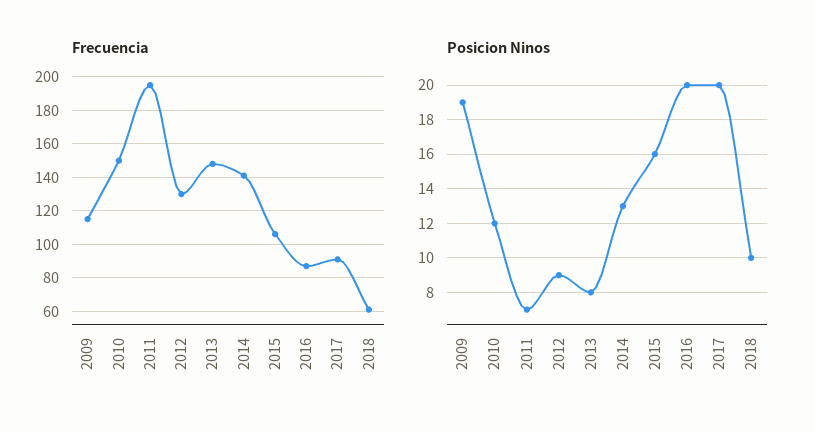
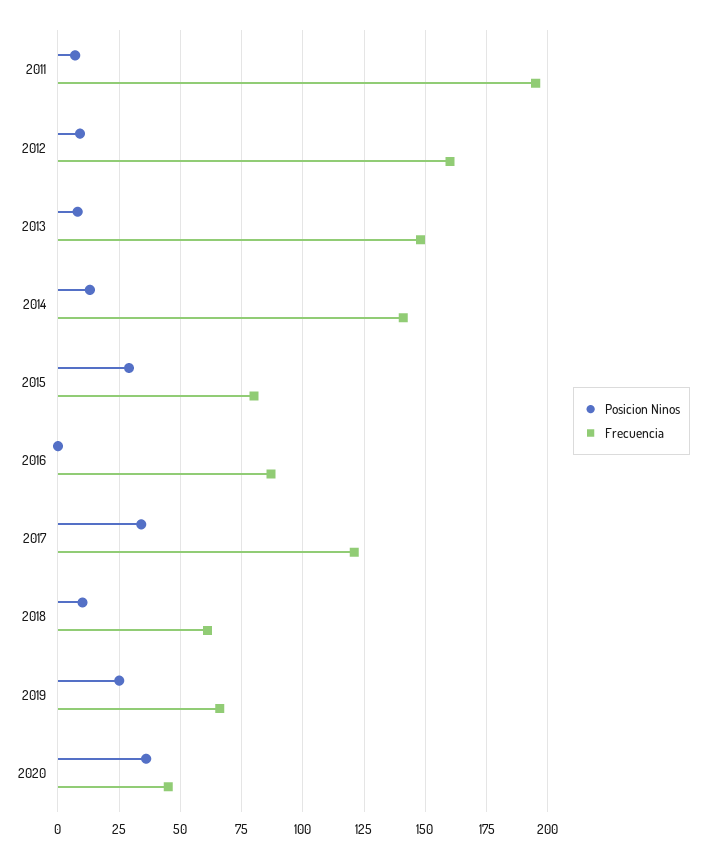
Frecuencia, 2009: 115 -> none
Frecuencia, 2010: 150 -> none
Frecuencia, 2012: 130 -> 160
Frecuencia, 2015: 105 -> 80
Frecuencia, 2017: 90 -> 120
Posicion Ninos, 2009: 19 -> none
Posicion Ninos, 2010: 12 -> none
Posicion Ninos, 2015: 16 -> 30
Posicion Ninos, 2016: 20 -> 0
Posicion Ninos, 2017: 20 -> 35
Posicion Ninos, 2019: none -> 25
Frecuencia, 2019: none -> 65
Posicion Ninos, 2020: none -> 35
Frecuencia, 2020: none -> 45

